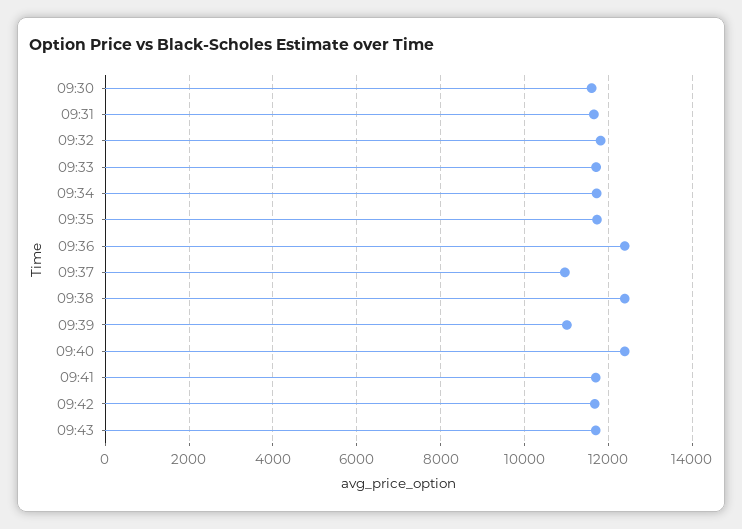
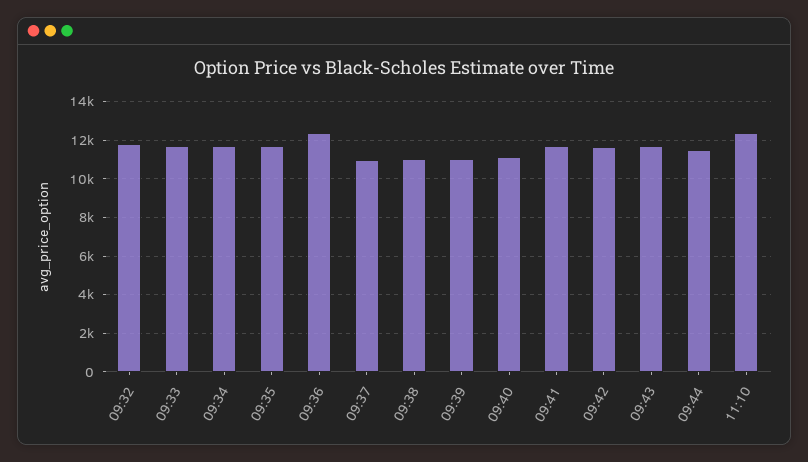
09:30: 11600 -> none
09:31: 11600 -> none
09:38: 12400 -> 11000
09:40: 12400 -> 11000
09:44: none -> 11500
11:10: none -> 12500

